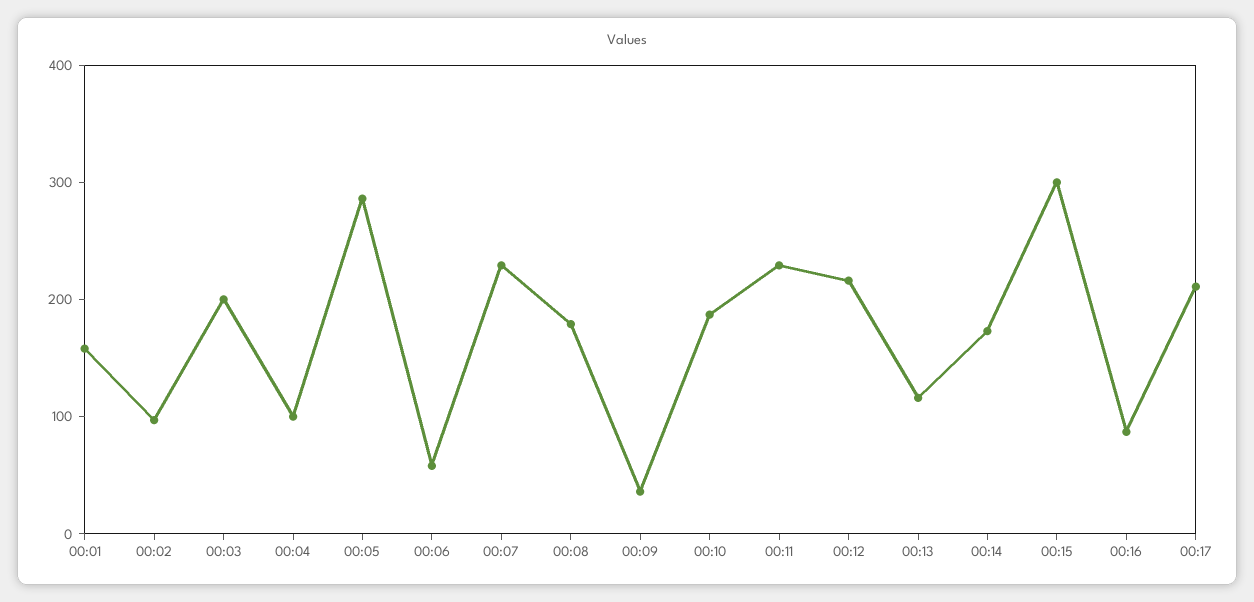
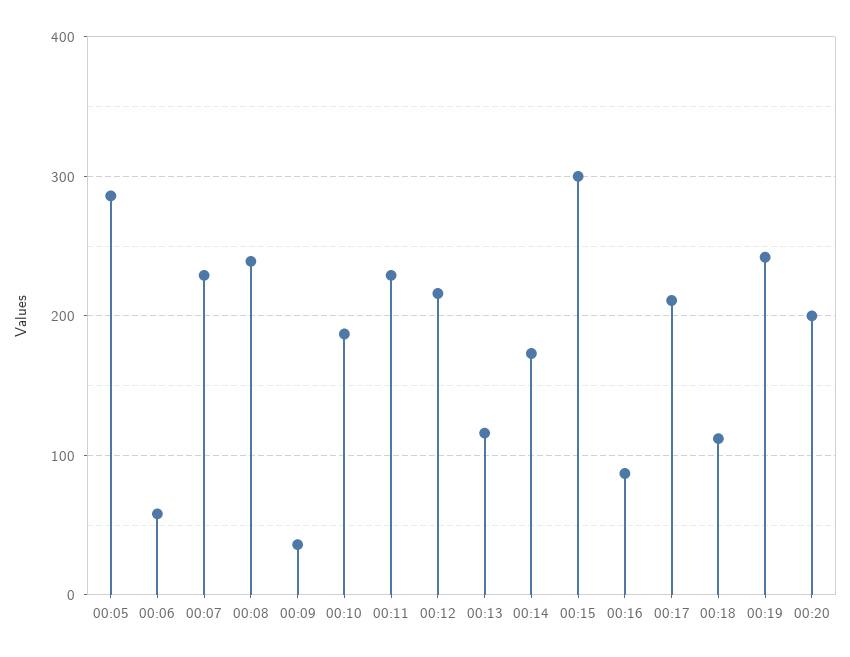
00:01: 160 -> none
00:02: 100 -> none
00:03: 200 -> none
00:04: 100 -> none
00:08: 180 -> 240
00:18: none -> 110
00:19: none -> 240
00:20: none -> 200

